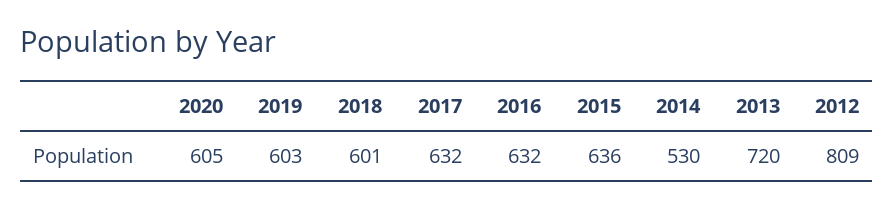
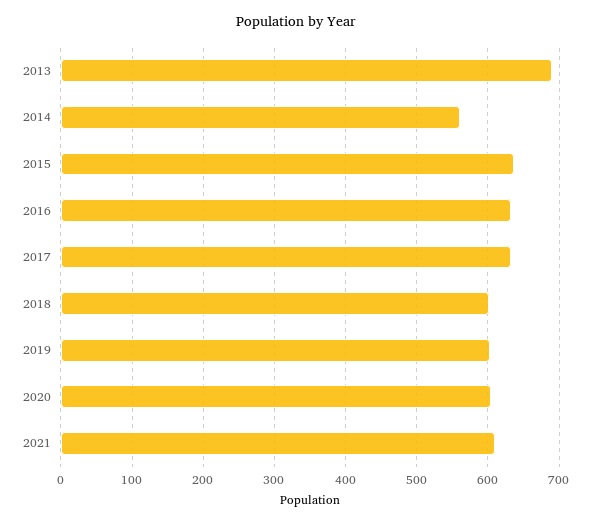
2014: 530 -> 560
2013: 720 -> 690
2012: 809 -> none
2021: none -> 610

